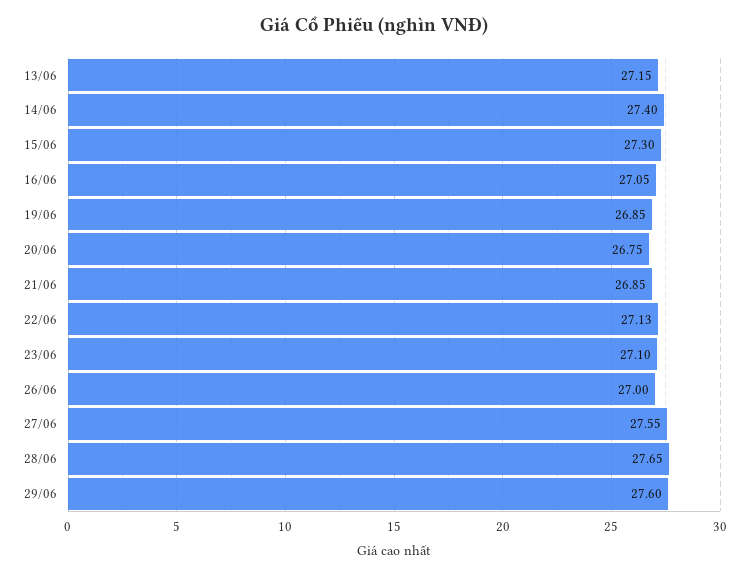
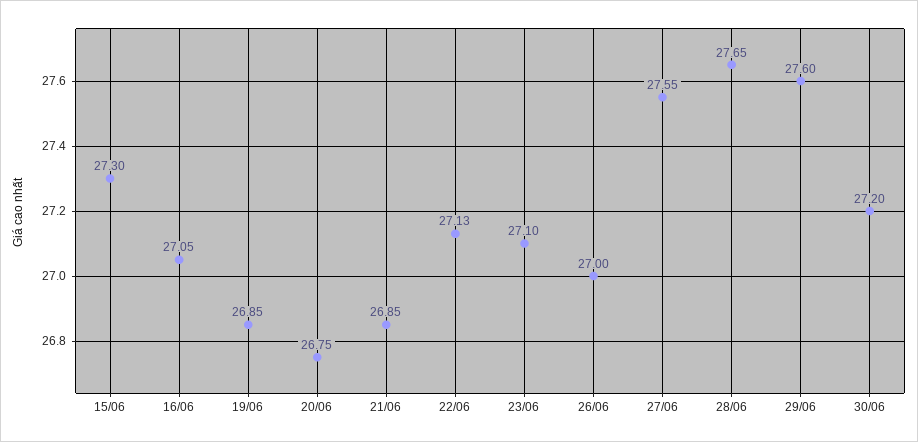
13/06: 27.15 -> none
14/06: 27.4 -> none
30/06: none -> 27.2

